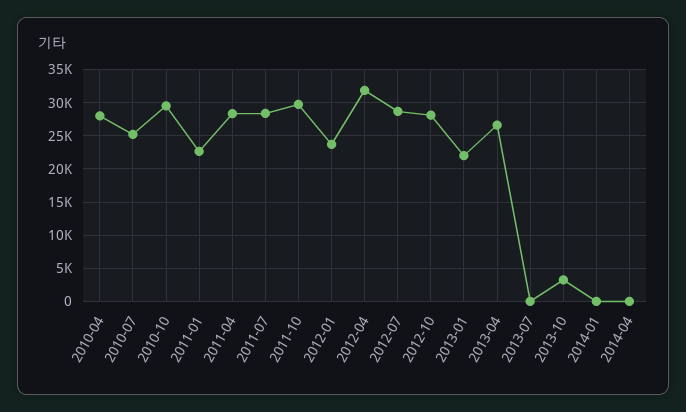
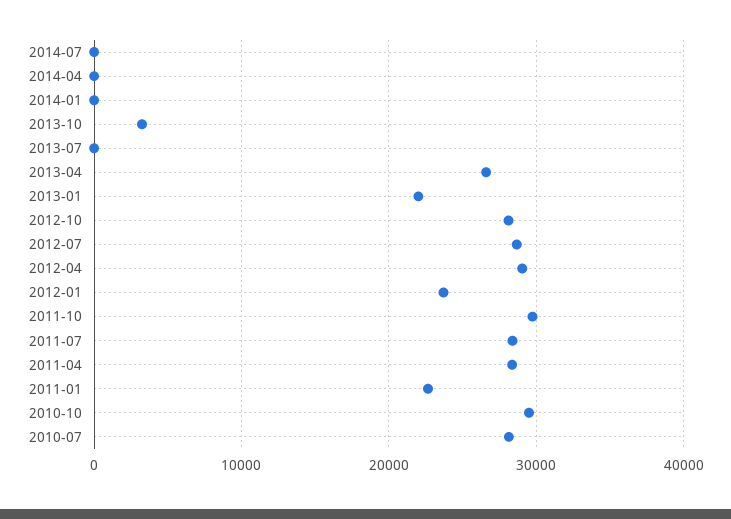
2010-04: 28000 -> none
2010-07: 25000 -> 28000
2012-04: 32000 -> 29000
2014-07: none -> 0

